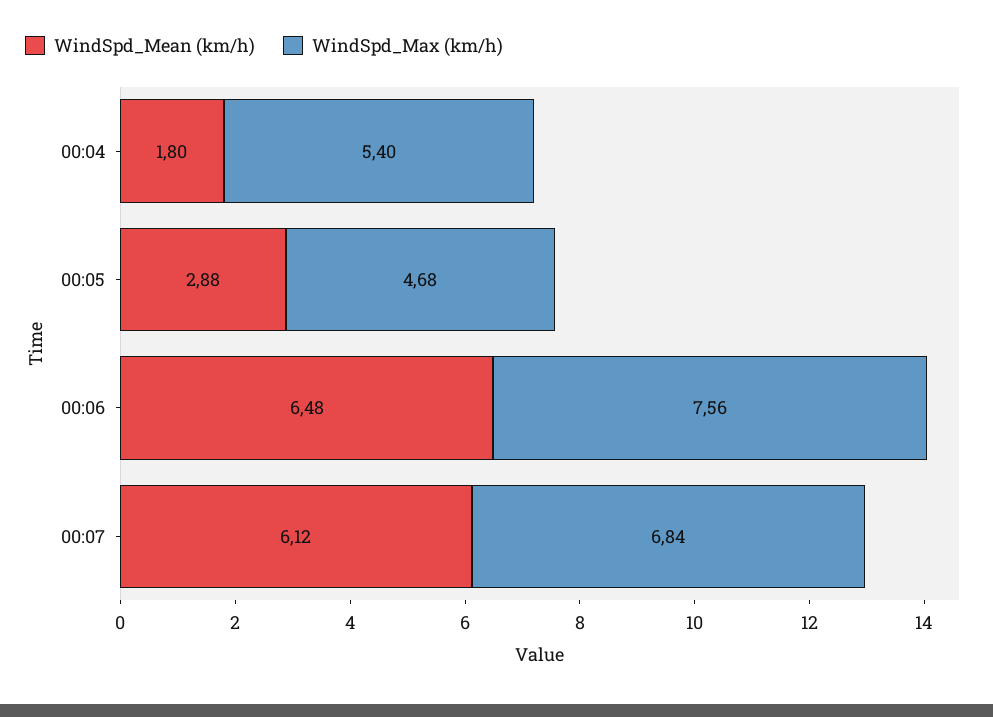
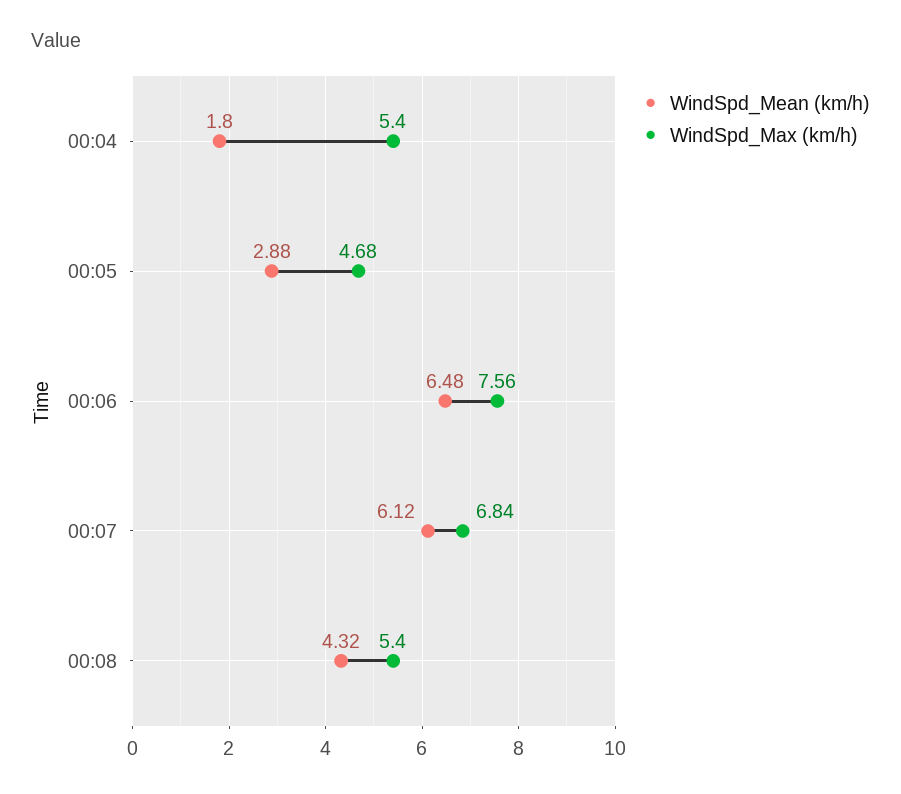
WindSpd_Mean (km/h), 00:08: none -> 4.32
WindSpd_Max (km/h), 00:08: none -> 5.4

